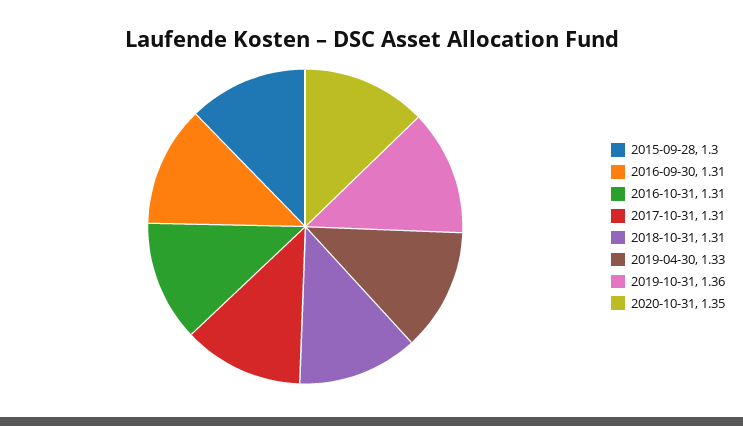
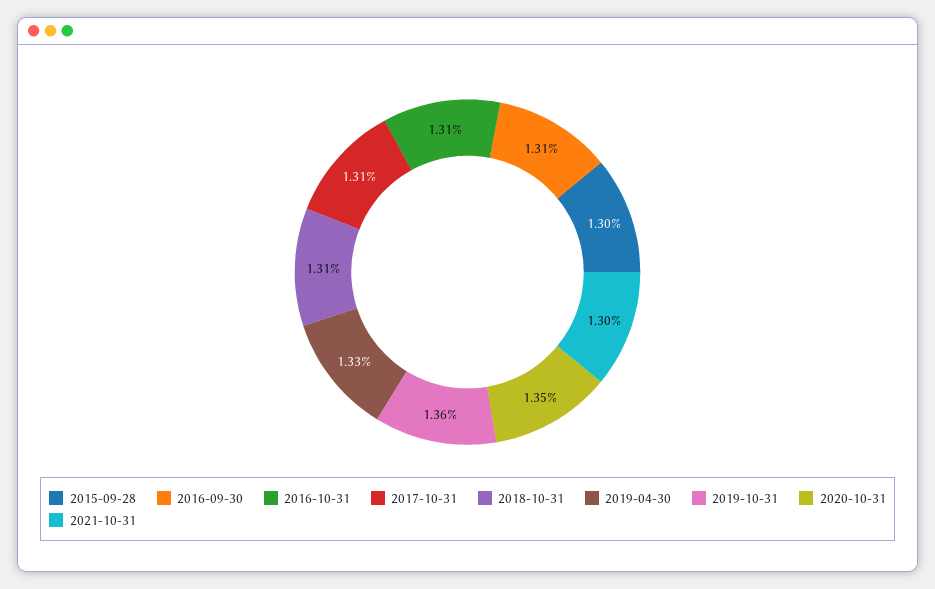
2021-10-31: none -> 1.3

